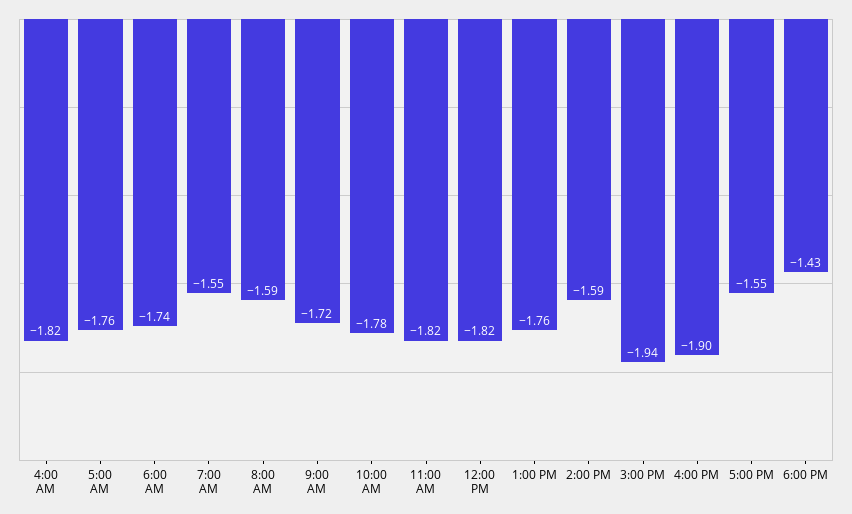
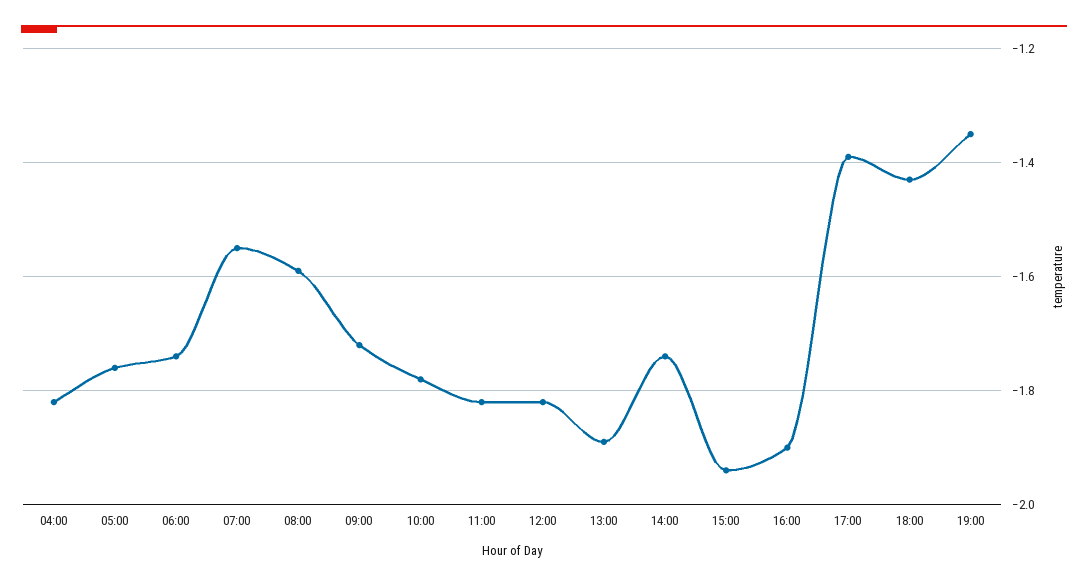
1:00 PM: -1.76 -> -1.9
2:00 PM: -1.59 -> -1.75
5:00 PM: -1.55 -> -1.4
19:00: none -> -1.35

